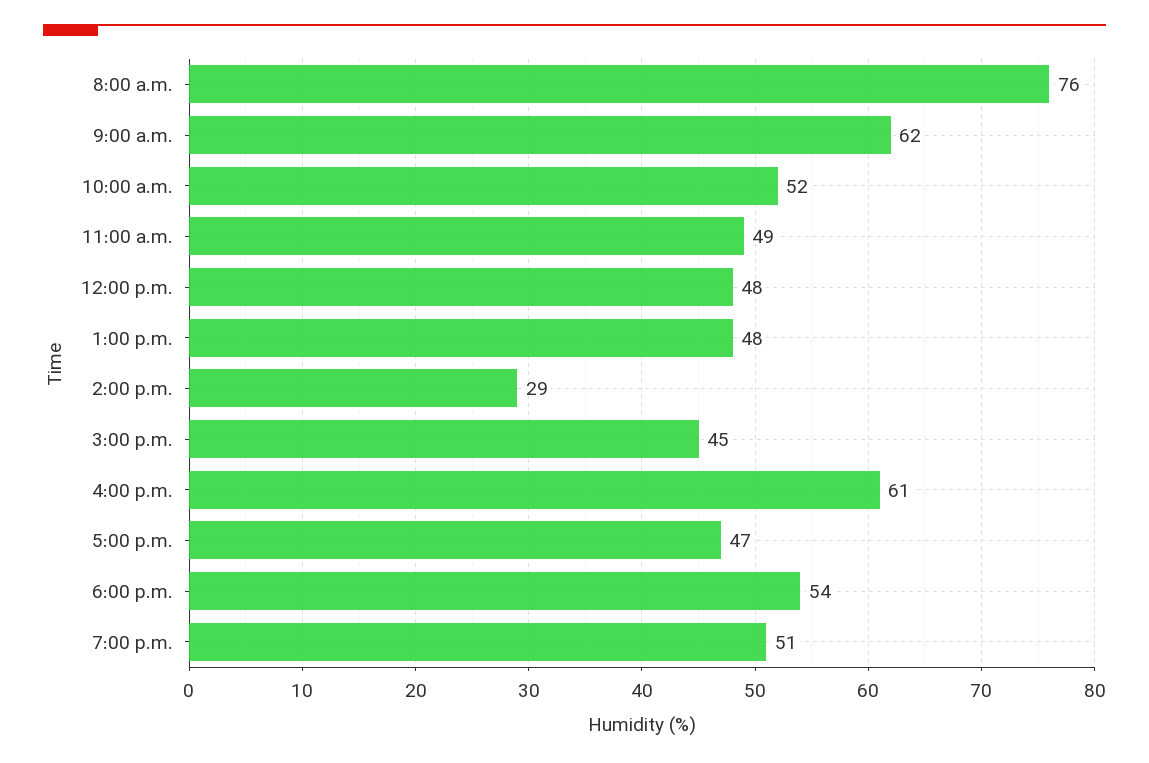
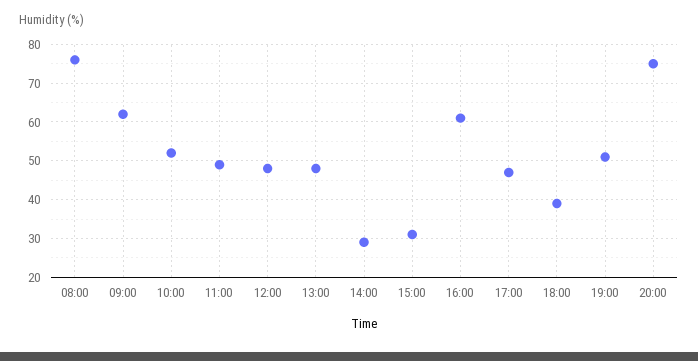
3:00 p.m.: 45 -> 30
6:00 p.m.: 54 -> 40
20:00: none -> 75

